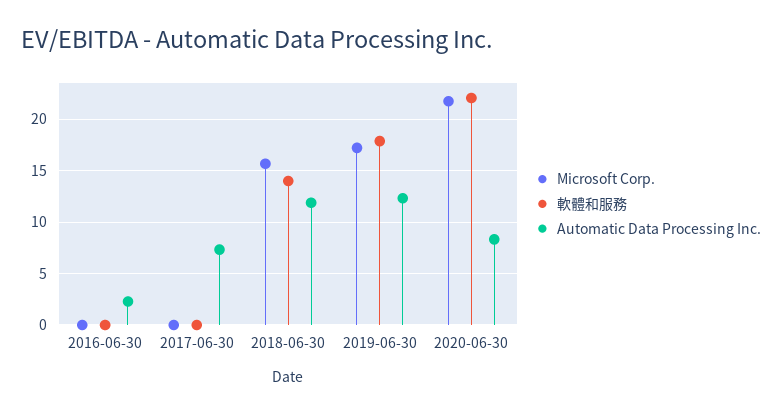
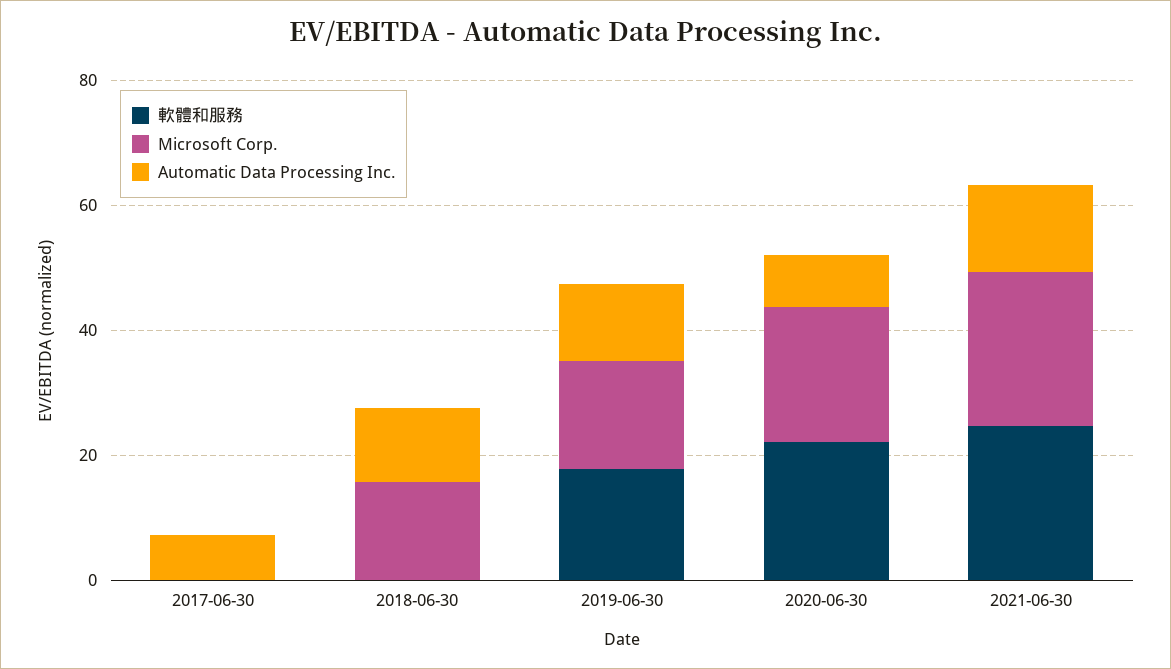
Microsoft Corp., 2016-06-30: 0 -> none
軟體和服務, 2016-06-30: 0 -> none
Automatic Data Processing Inc., 2016-06-30: 2 -> none
軟體和服務, 2018-06-30: 14 -> 0
軟體和服務, 2021-06-30: none -> 25
Microsoft Corp., 2021-06-30: none -> 25
Automatic Data Processing Inc., 2021-06-30: none -> 15

